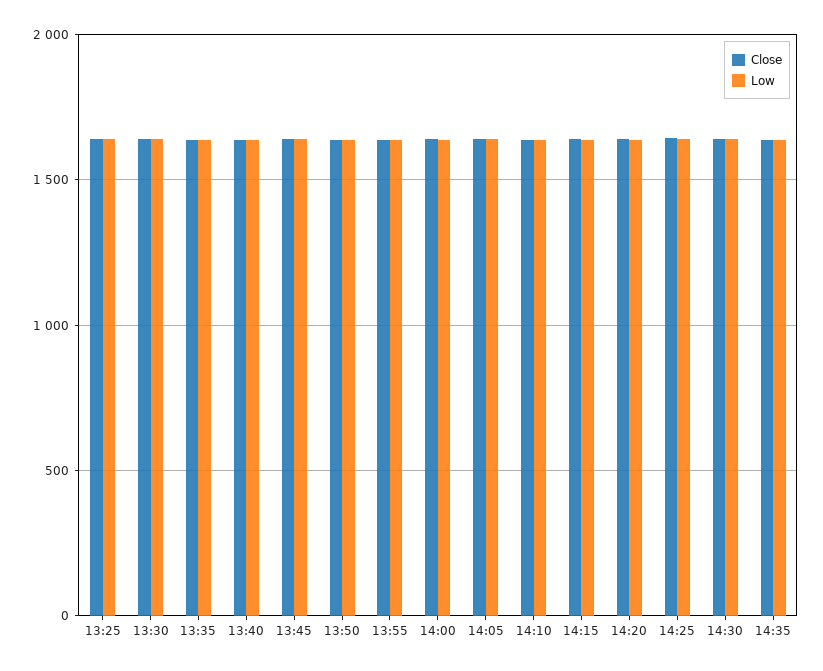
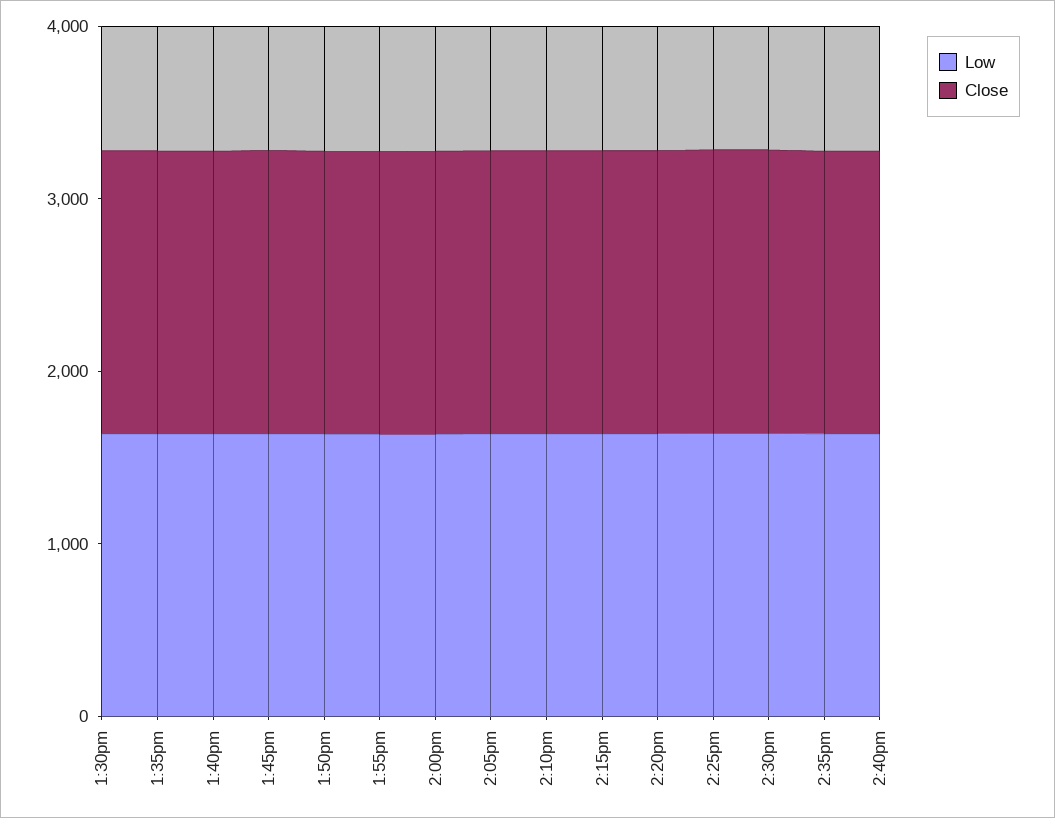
Close, 13:25: 1650 -> none
Low, 13:25: 1650 -> none
Low, 2:40pm: none -> 1600
Close, 2:40pm: none -> 1600

